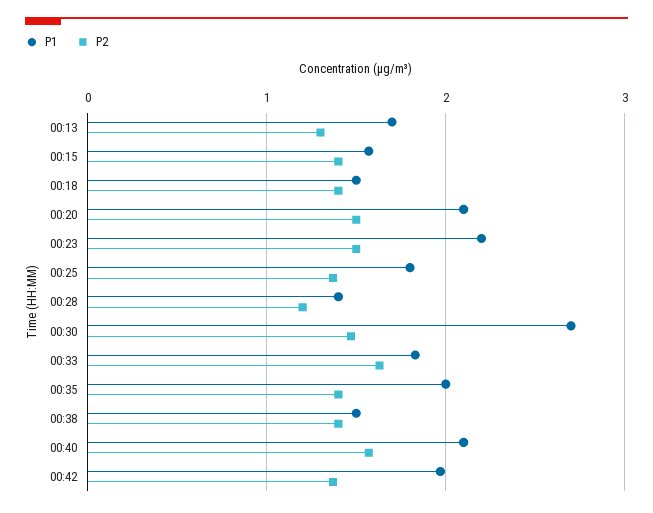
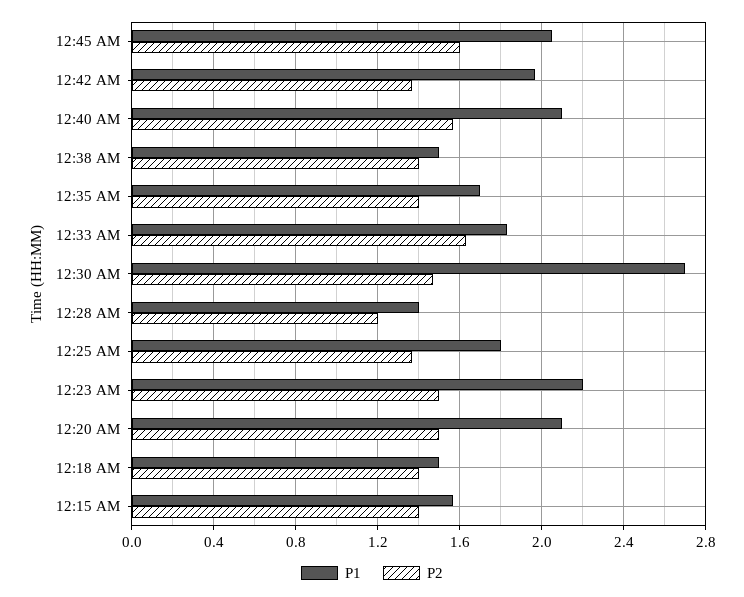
P1, 00:13: 1.7 -> none
P2, 00:13: 1.3 -> none
P1, 00:35: 2 -> 1.7
P1, 12:45 AM: none -> 2.05
P2, 12:45 AM: none -> 1.6

